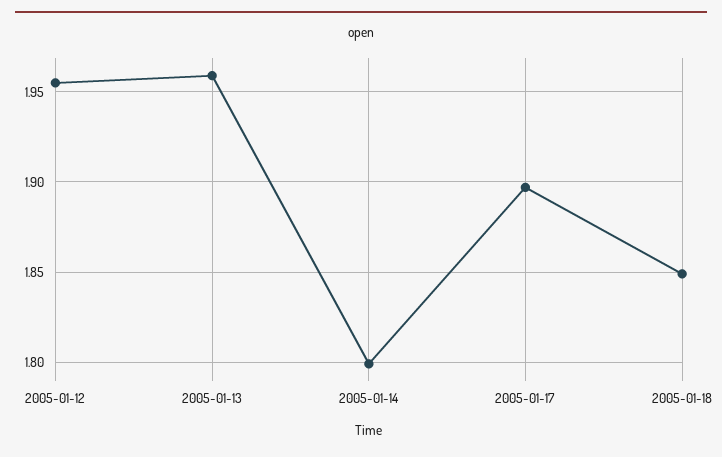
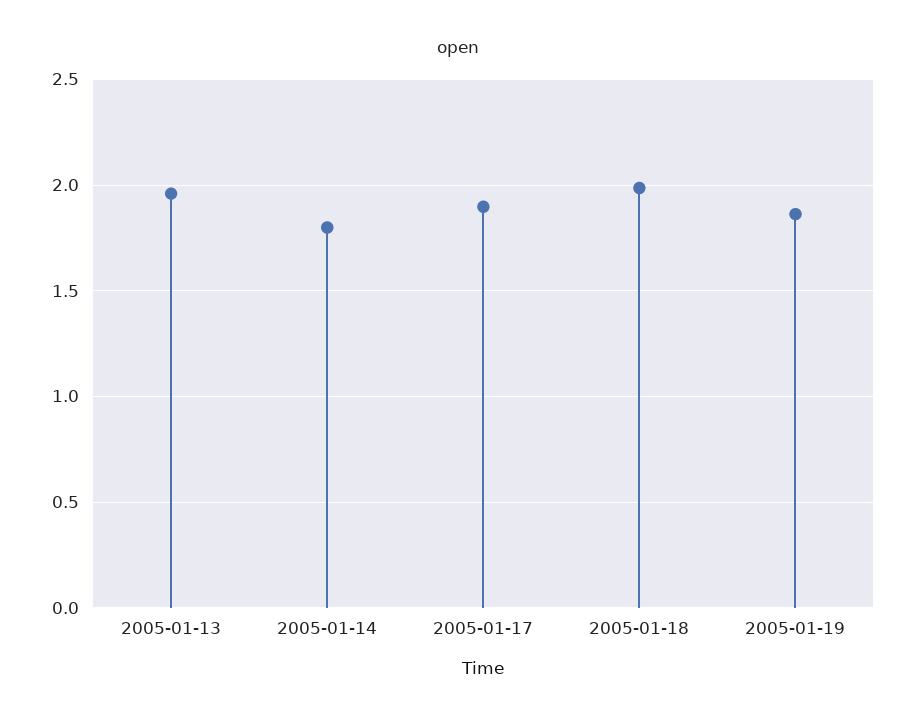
2005-01-12: 1.955 -> none
2005-01-18: 1.85 -> 2
2005-01-19: none -> 1.85

